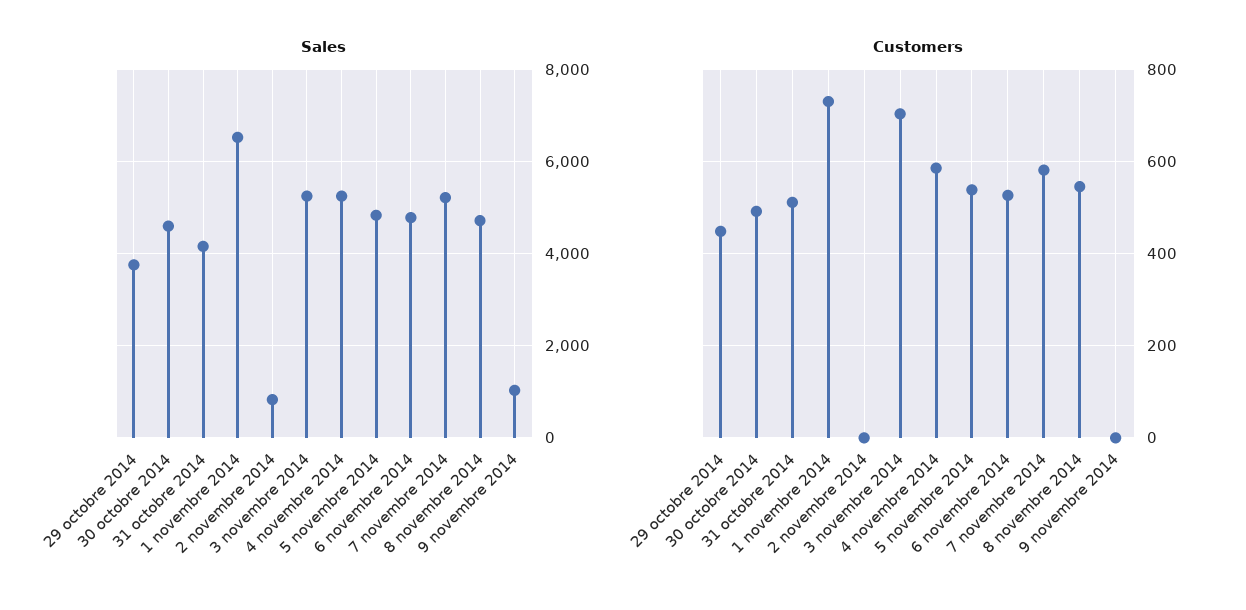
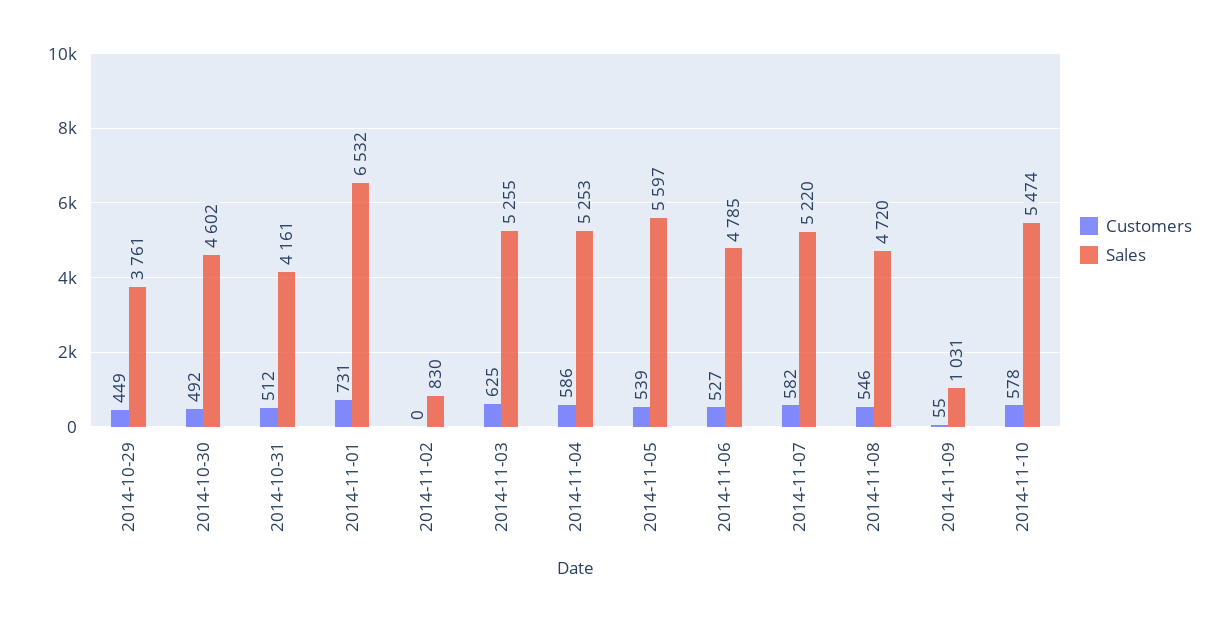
Sales, 5 novembre 2014: 4800 -> 5597
Customers, 3 novembre 2014: 700 -> 625
Customers, 9 novembre 2014: 0 -> 55
Customers, 2014-11-10: none -> 578
Sales, 2014-11-10: none -> 5474

